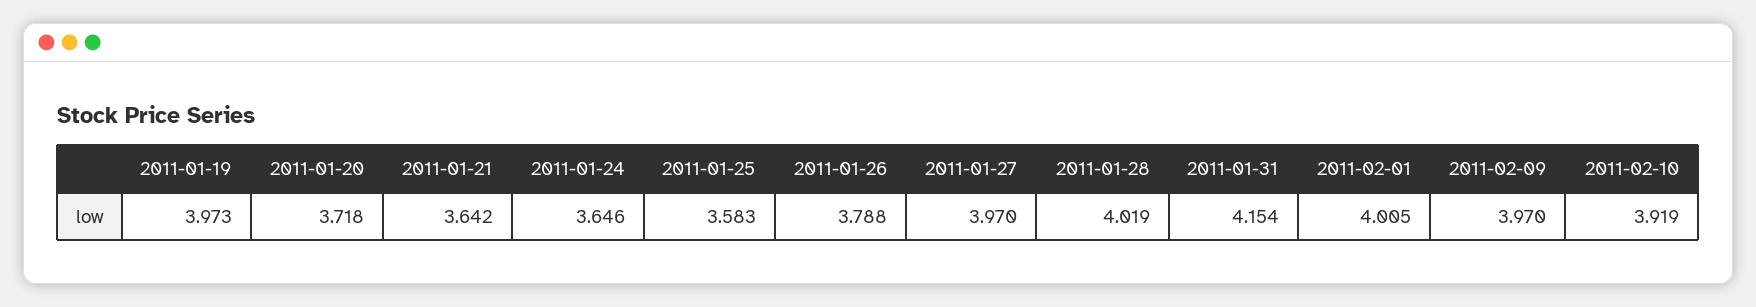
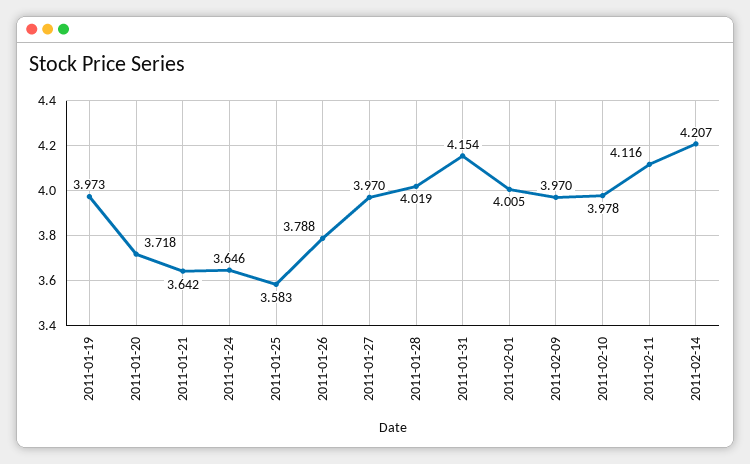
2011-02-10: 3.919 -> 3.978
2011-02-11: none -> 4.116
2011-02-14: none -> 4.207

